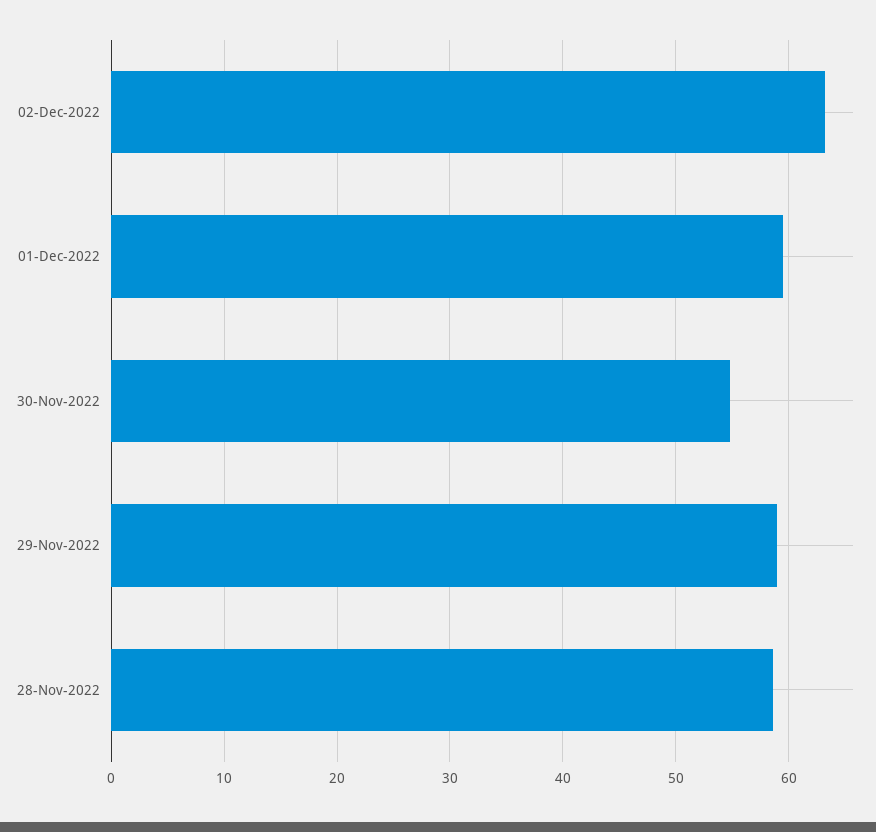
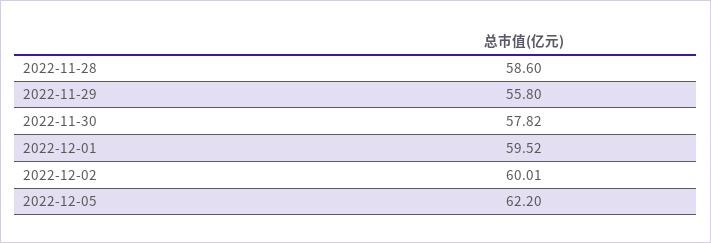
02-Dec-2022: 63 -> 60.01
30-Nov-2022: 55 -> 57.82
29-Nov-2022: 59 -> 55.8
2022-12-05: none -> 62.2

